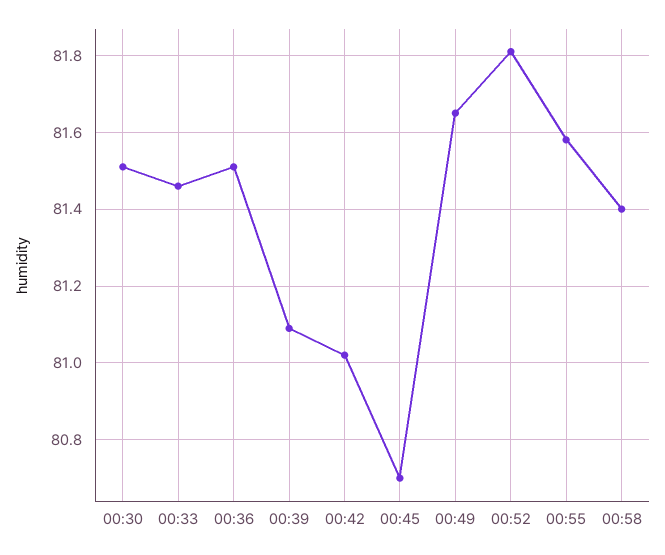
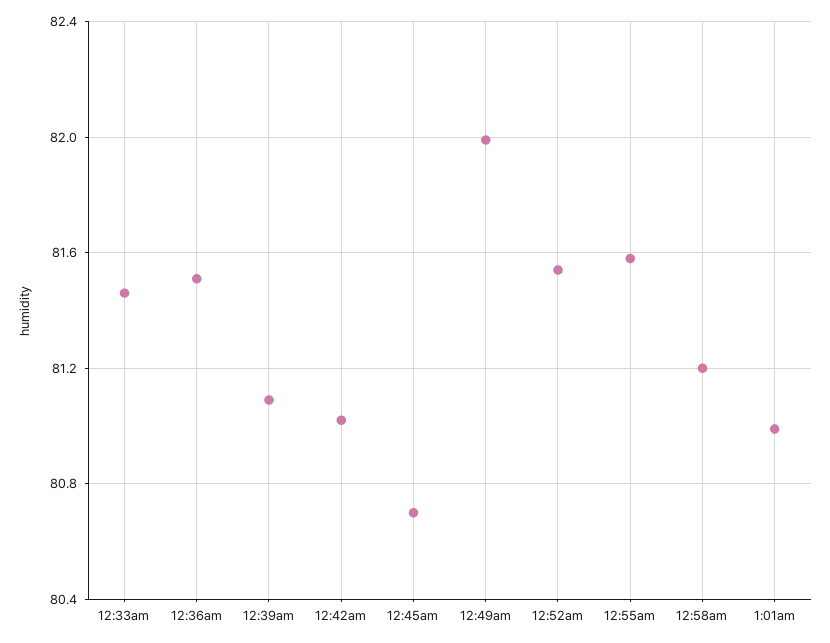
00:30: 81.5 -> none
00:49: 81.65 -> 82
00:52: 81.8 -> 81.55
00:58: 81.4 -> 81.2
1:01am: none -> 81

